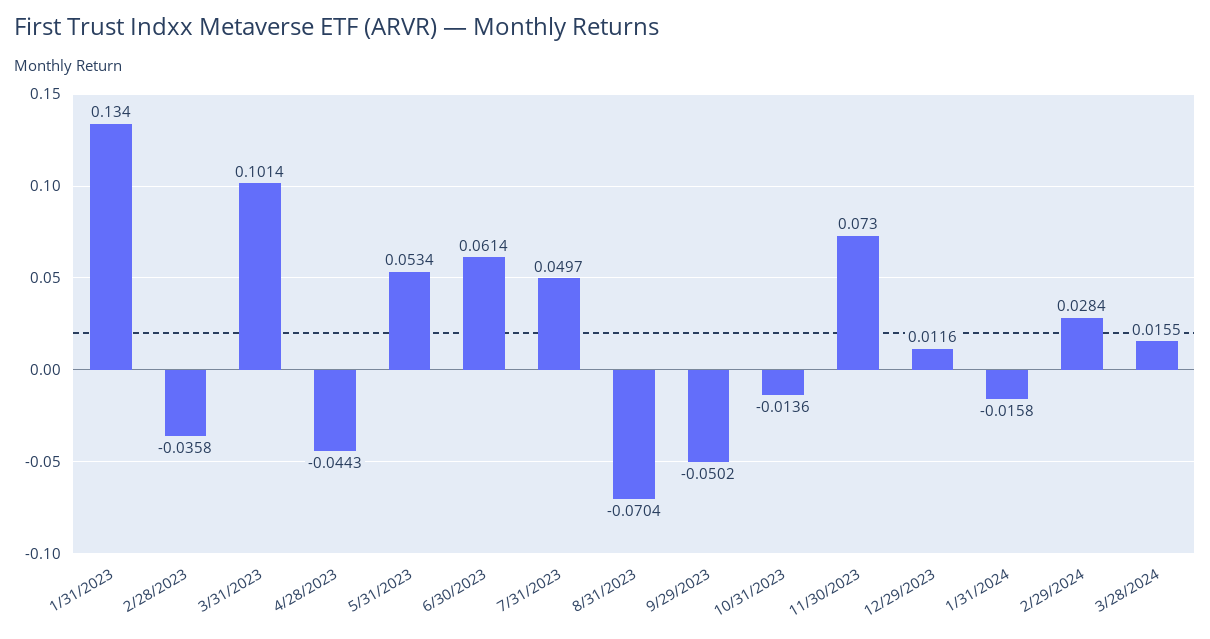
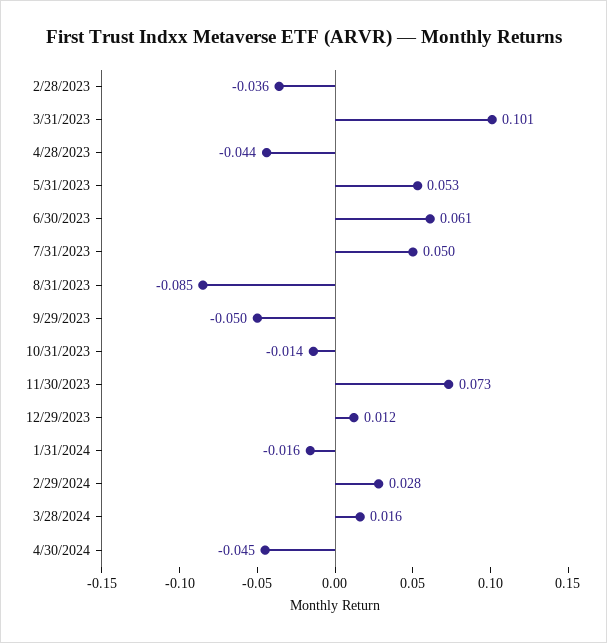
1/31/2023: 0.134 -> none
8/31/2023: -0.0704 -> -0.085
4/30/2024: none -> -0.045

